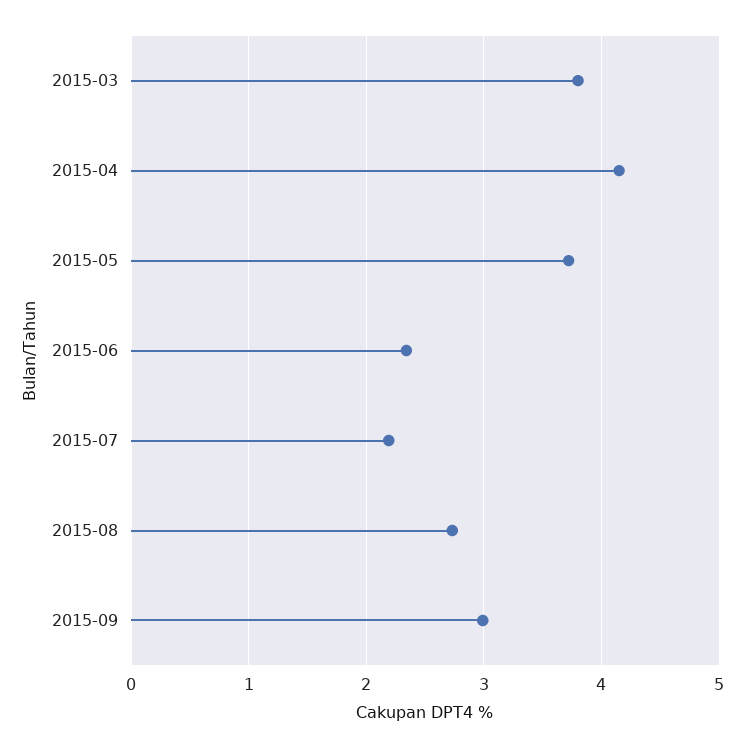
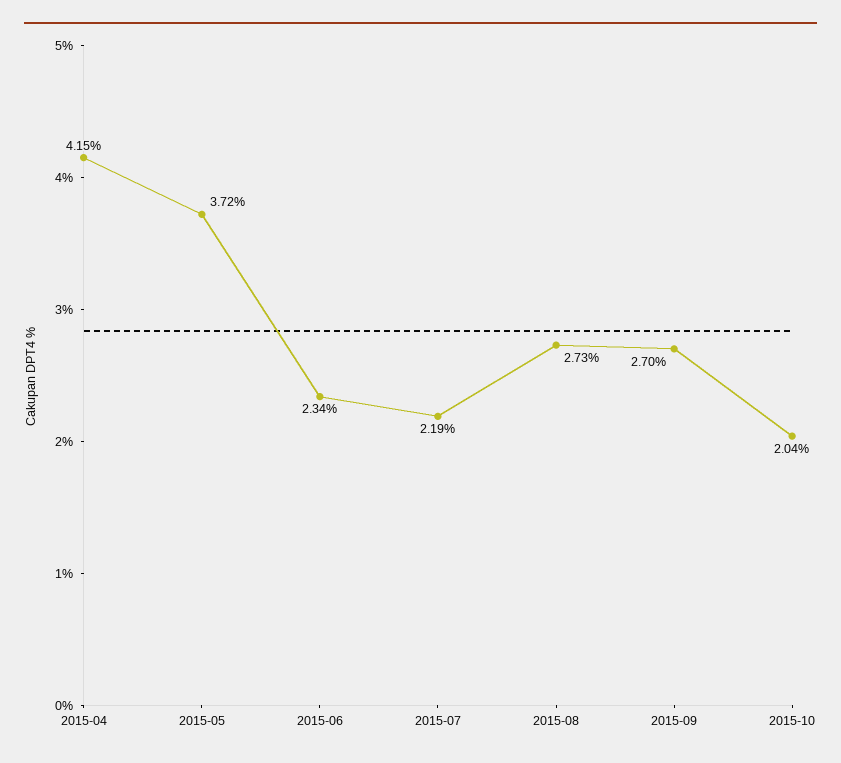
2015-03: 3.8 -> none
2015-09: 3 -> 2.7
2015-10: none -> 2.04

